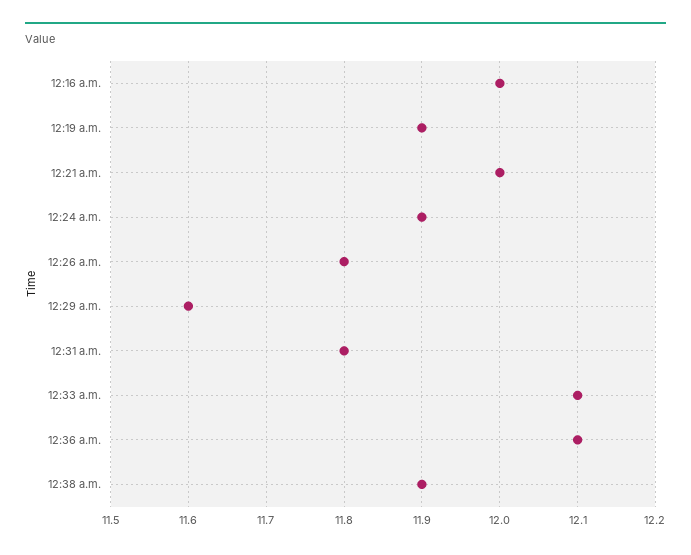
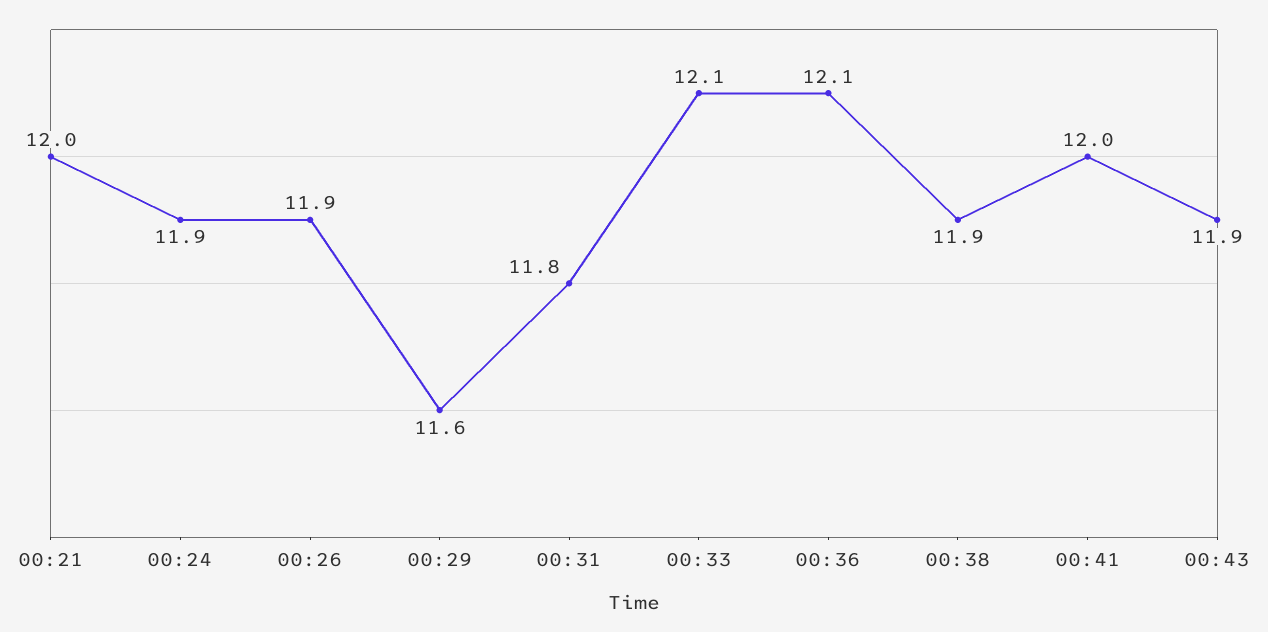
12:16 a.m.: 12 -> none
12:19 a.m.: 11.9 -> none
12:26 a.m.: 11.8 -> 11.9
00:41: none -> 12
00:43: none -> 11.9

